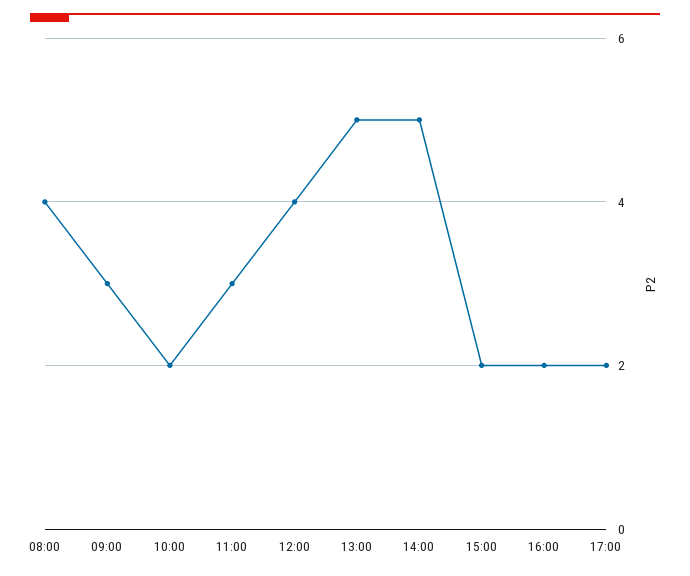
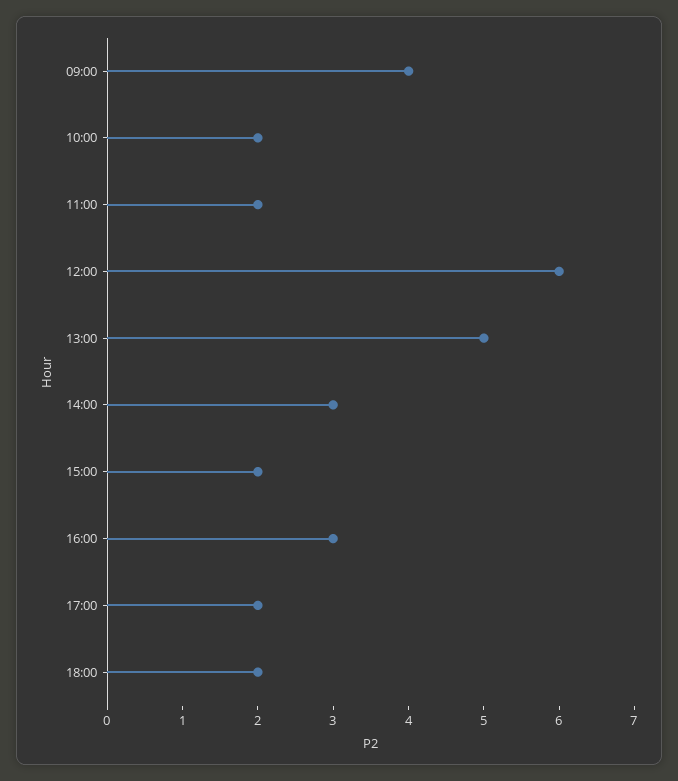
08:00: 4 -> none
09:00: 3 -> 4
11:00: 3 -> 2
12:00: 4 -> 6
14:00: 5 -> 3
16:00: 2 -> 3
18:00: none -> 2

